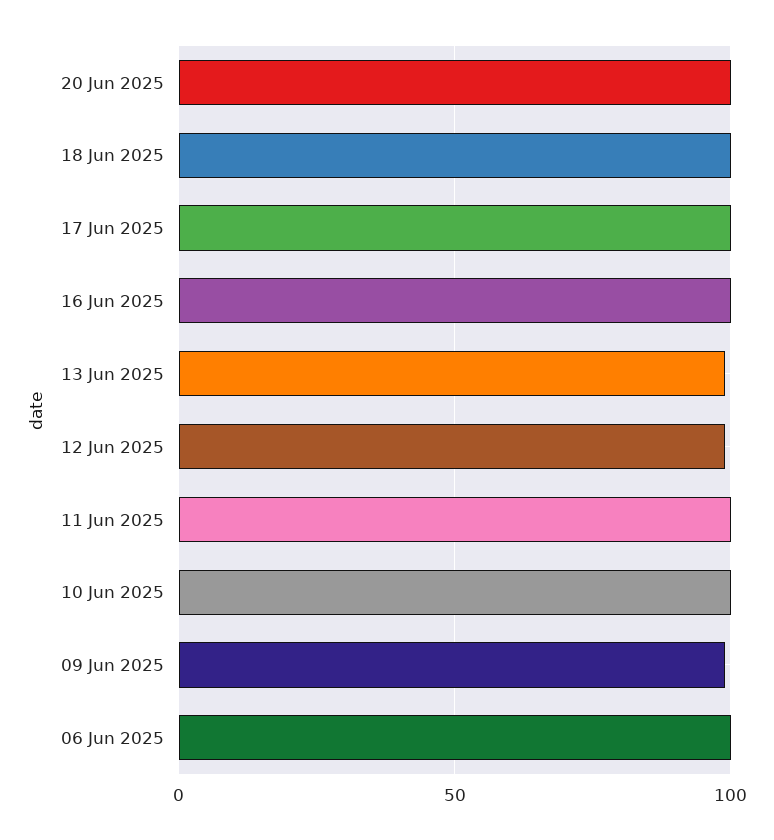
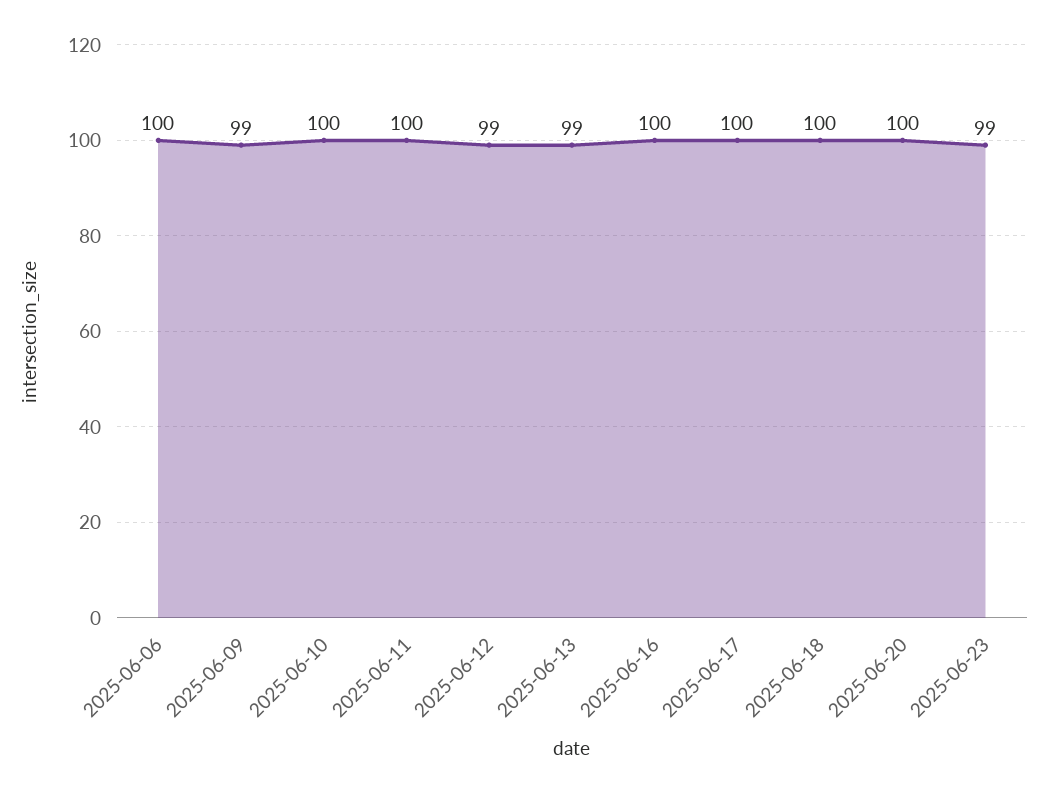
2025-06-23: none -> 99

